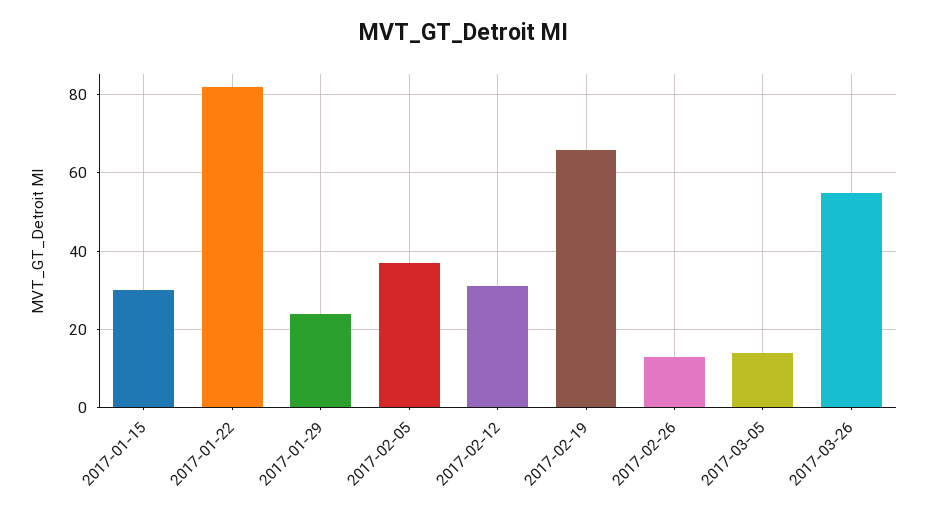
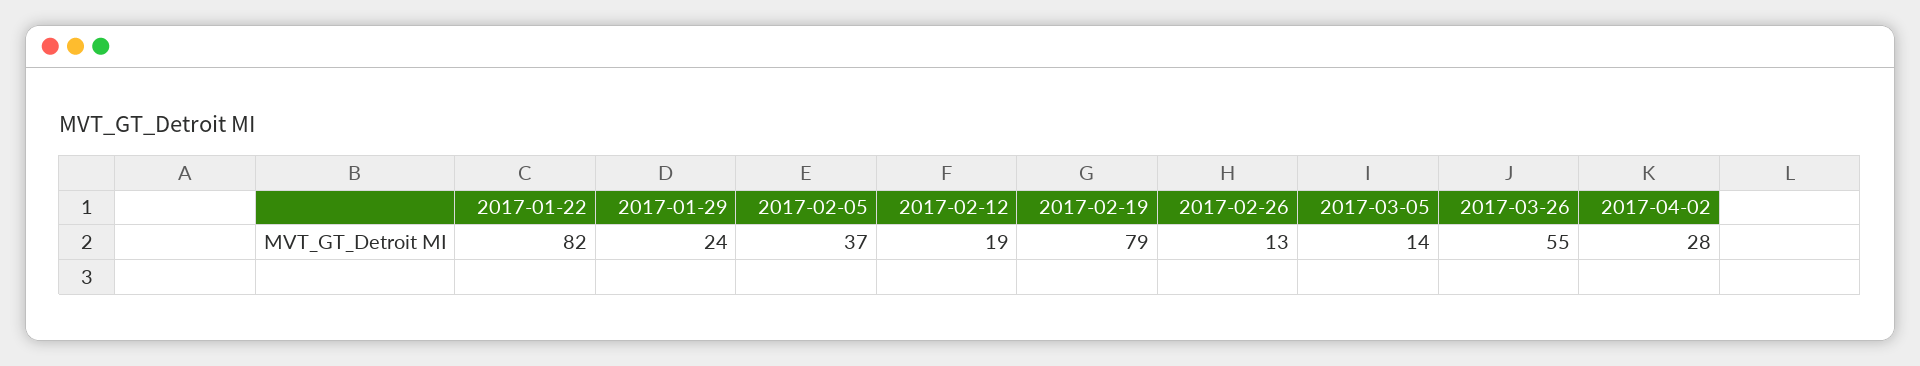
2017-01-15: 30 -> none
2017-02-12: 30 -> 19
2017-02-19: 65 -> 79
2017-04-02: none -> 28

